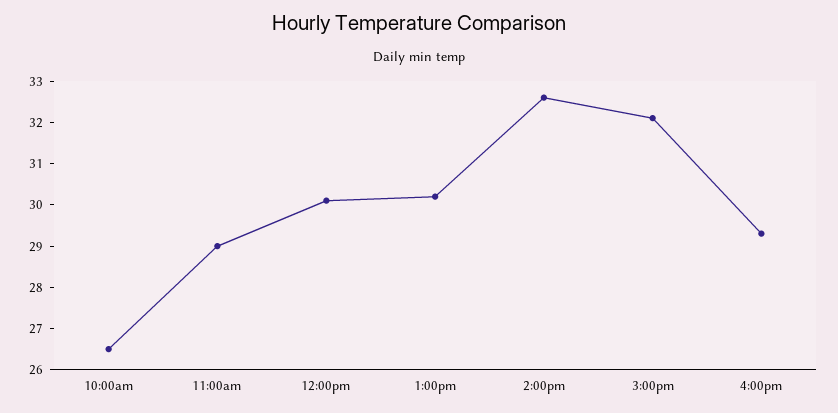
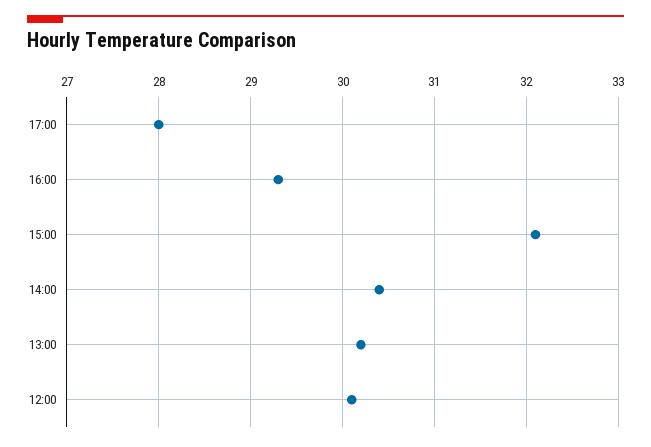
10:00am: 26.5 -> none
11:00am: 29 -> none
2:00pm: 32.5 -> 30.4
17:00: none -> 28

